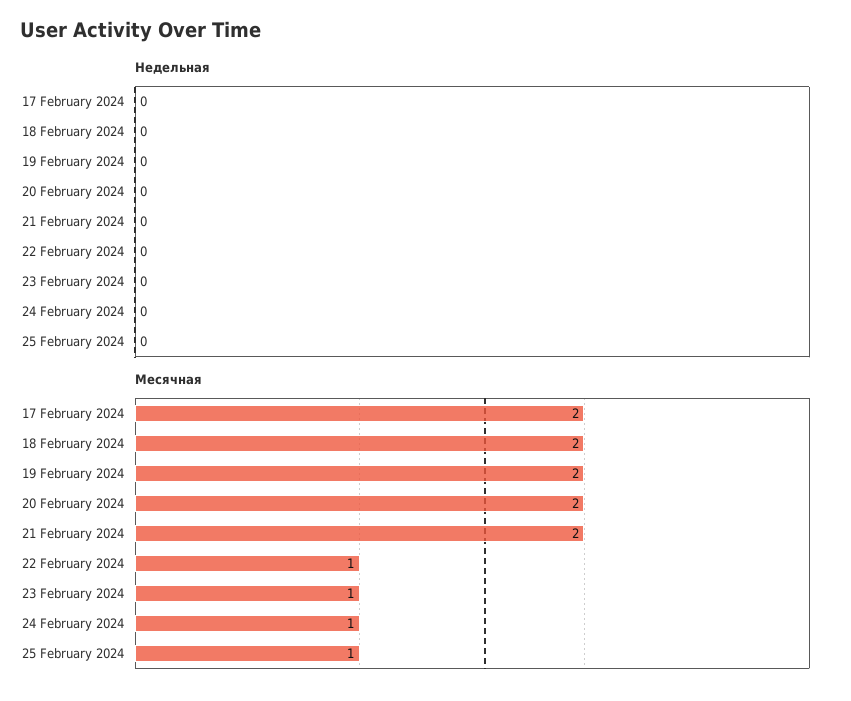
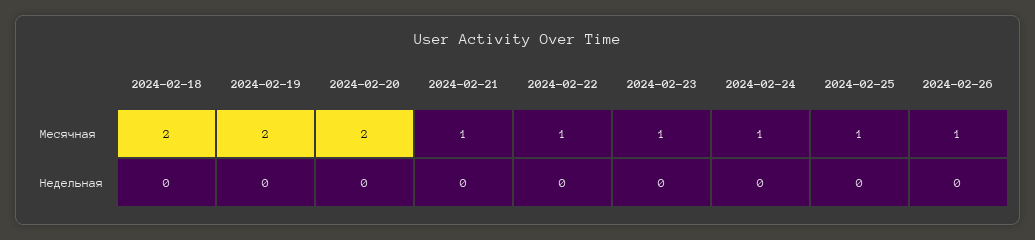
Недельная, 17 February 2024: 0 -> none
Месячная, 17 February 2024: 2 -> none
Месячная, 21 February 2024: 2 -> 1
Месячная, 2024-02-26: none -> 1
Недельная, 2024-02-26: none -> 0

